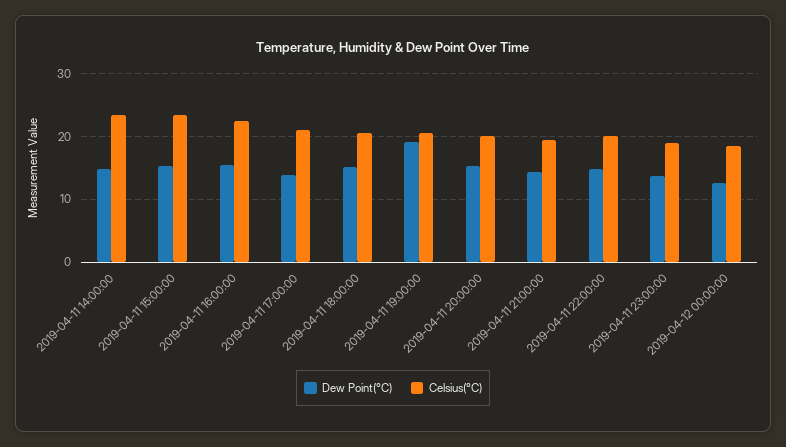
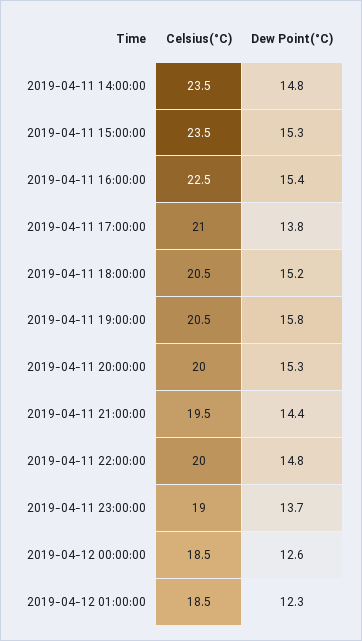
Dew Point(°C), 2019-04-11 19:00:00: 19 -> 15.8
Celsius(°C), 2019-04-12 01:00:00: none -> 18.5
Dew Point(°C), 2019-04-12 01:00:00: none -> 12.3

